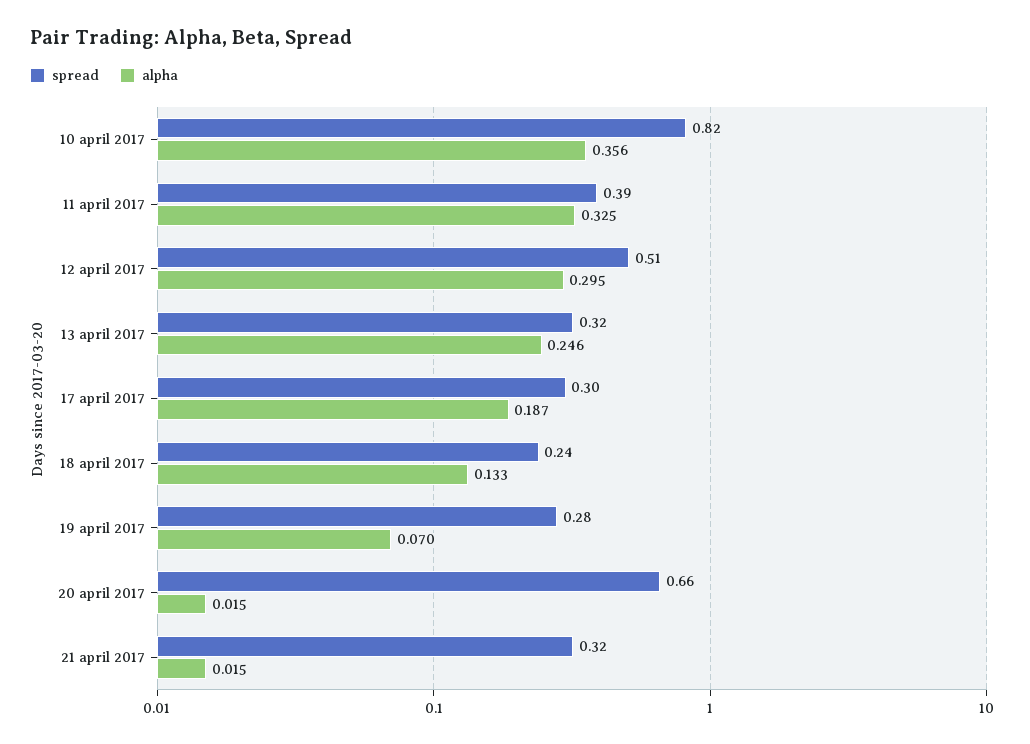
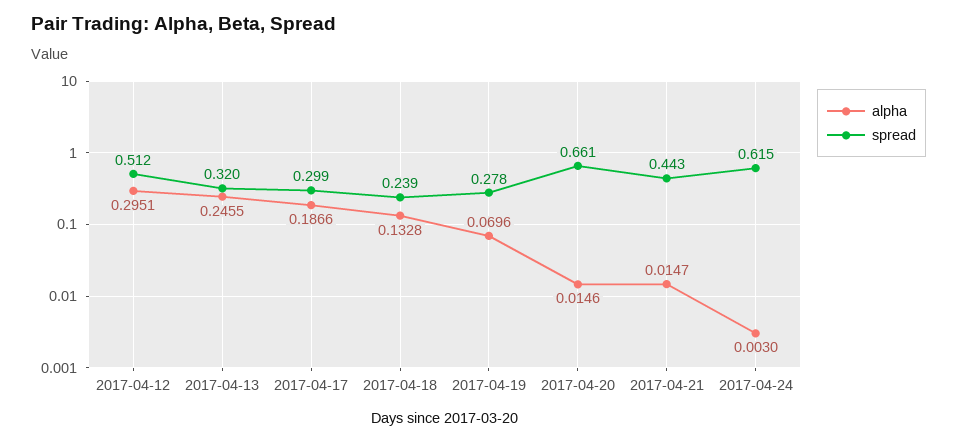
spread, 10 april 2017: 0.82 -> none
alpha, 10 april 2017: 0.356 -> none
spread, 11 april 2017: 0.39 -> none
alpha, 11 april 2017: 0.325 -> none
spread, 21 april 2017: 0.32 -> 0.443
alpha, 2017-04-24: none -> 0.003
spread, 2017-04-24: none -> 0.615

